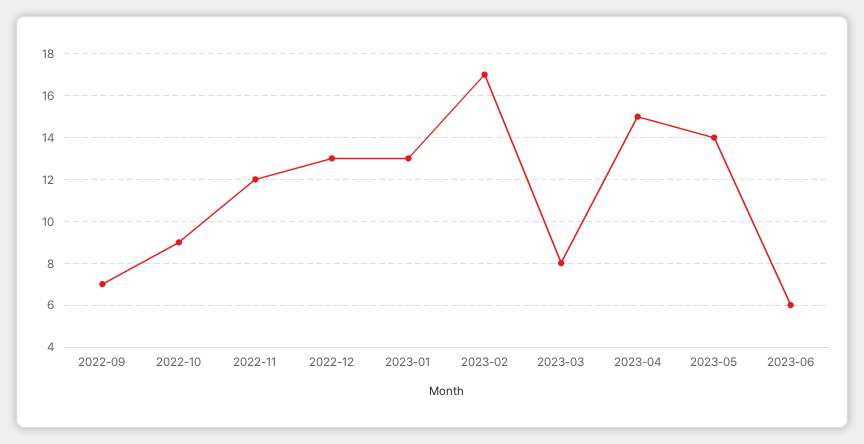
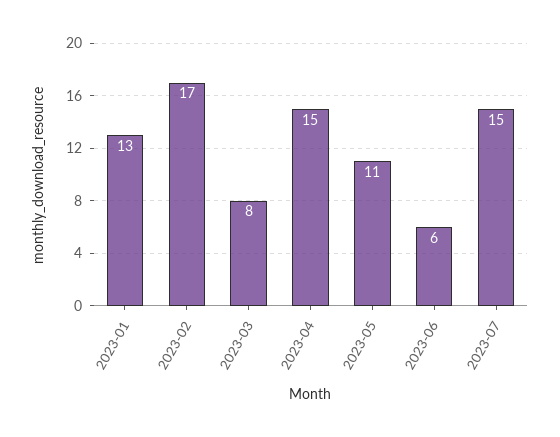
2022-09: 7 -> none
2022-10: 9 -> none
2022-11: 12 -> none
2022-12: 13 -> none
2023-05: 14 -> 11
2023-07: none -> 15

